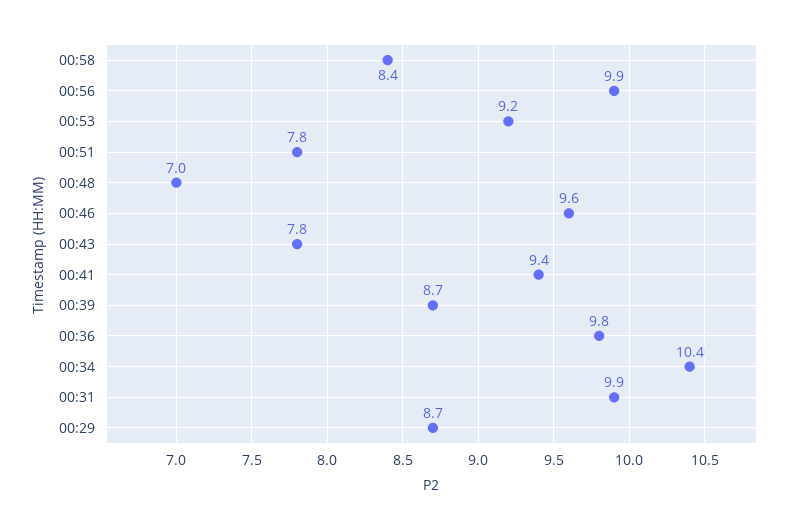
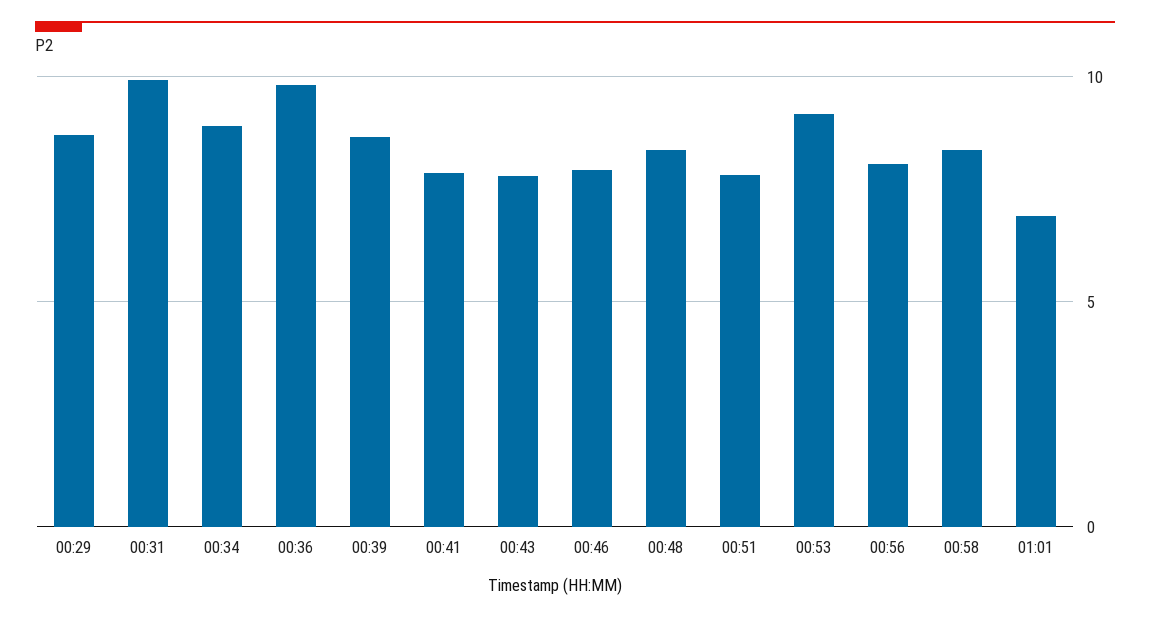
00:56: 9.9 -> 8
00:48: 7 -> 8.5
00:46: 9.6 -> 8
00:41: 9.4 -> 8
00:34: 10.4 -> 9
01:01: none -> 7

